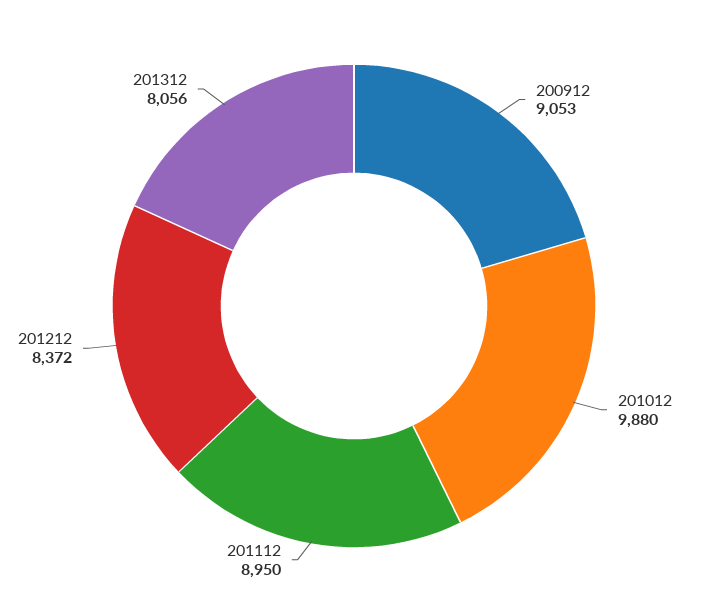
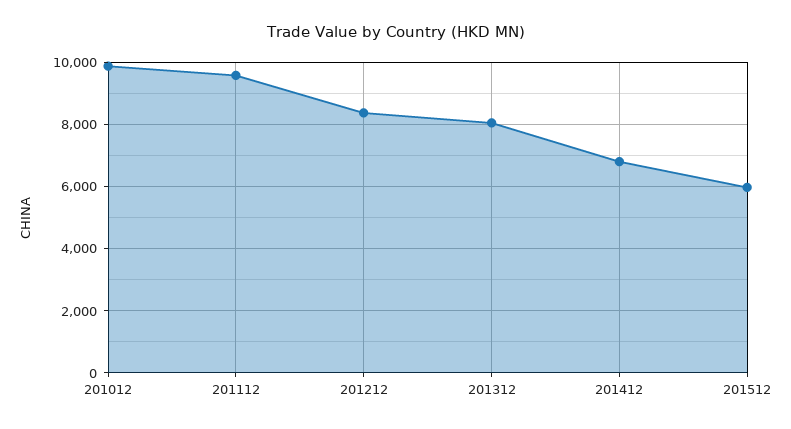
200912: 9053 -> none
201112: 8950 -> 9600
201412: none -> 6800
201512: none -> 6000

